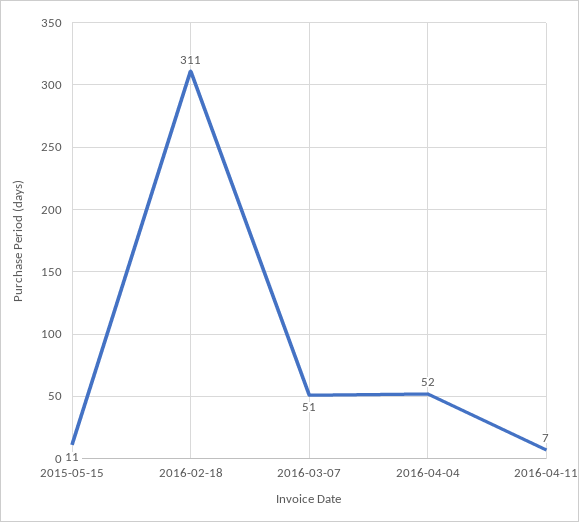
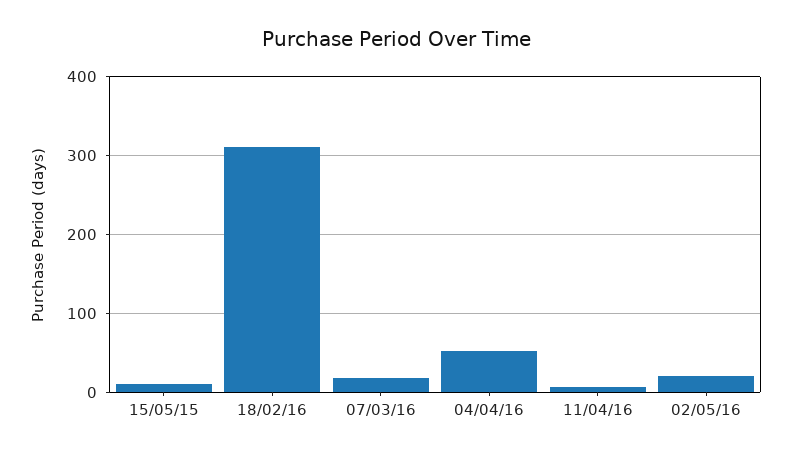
2016-03-07: 51 -> 20
02/05/16: none -> 20

